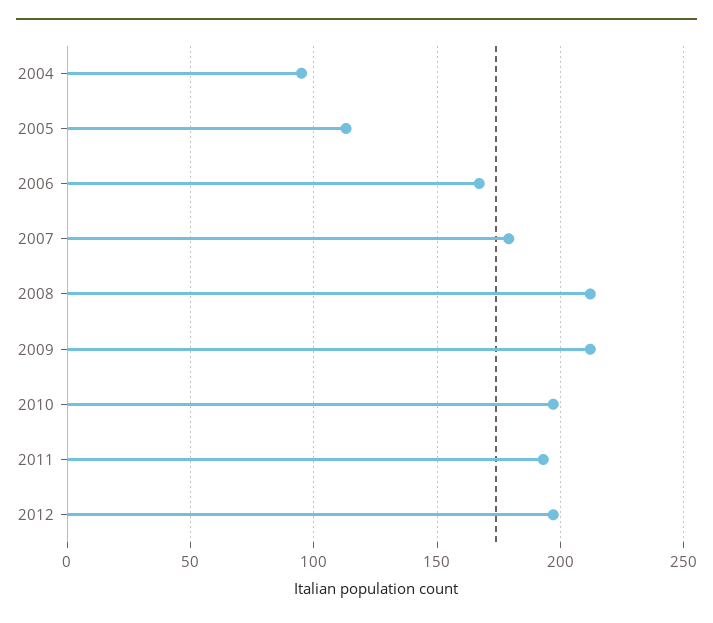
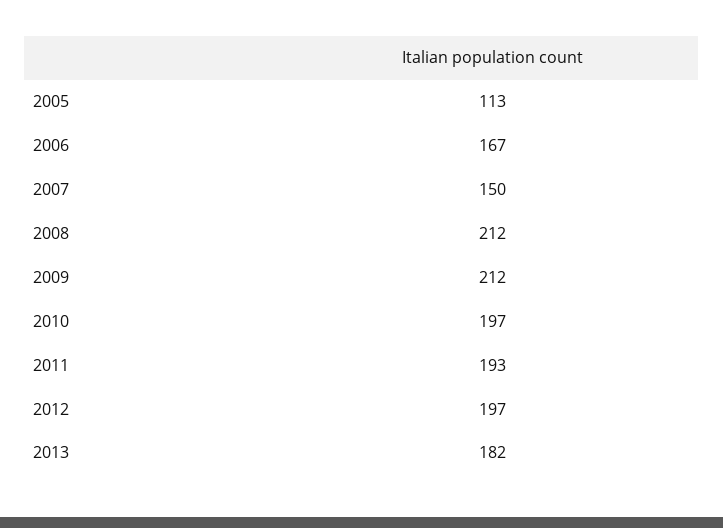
2004: 95 -> none
2007: 180 -> 150
2013: none -> 182

